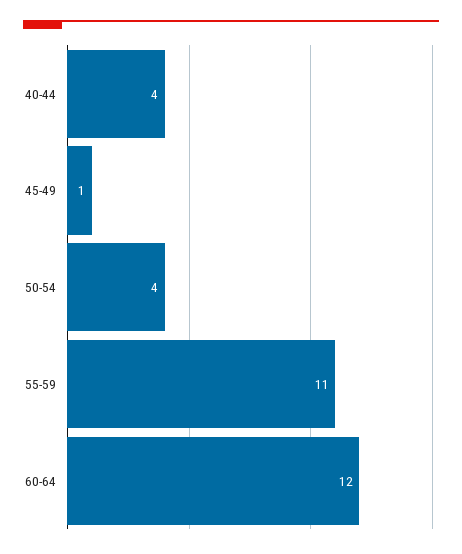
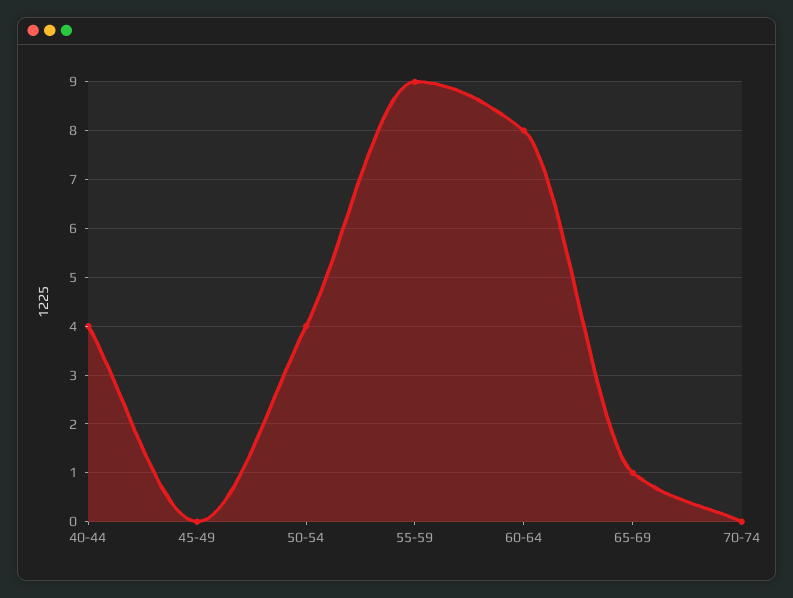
45-49: 1 -> 0
55-59: 11 -> 9
60-64: 12 -> 8
65-69: none -> 1
70-74: none -> 0

